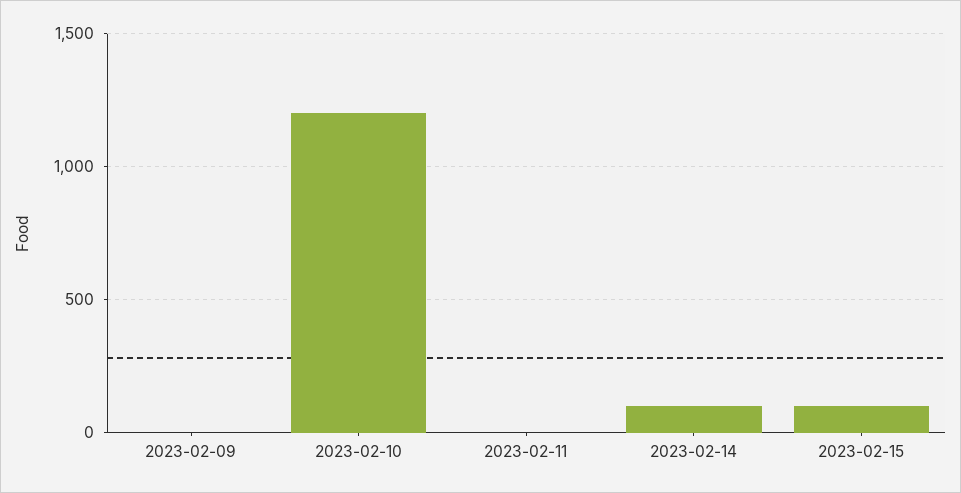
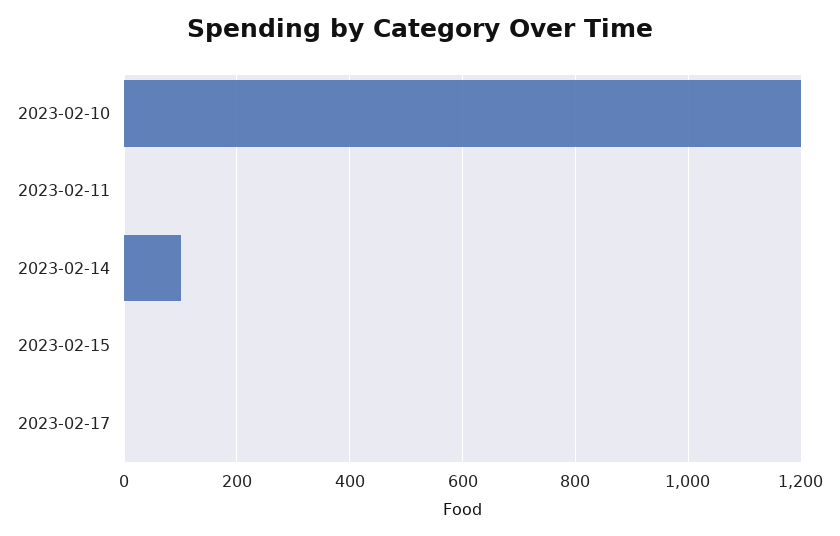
2023-02-09: 0 -> none
2023-02-15: 100 -> 0
2023-02-17: none -> 0

